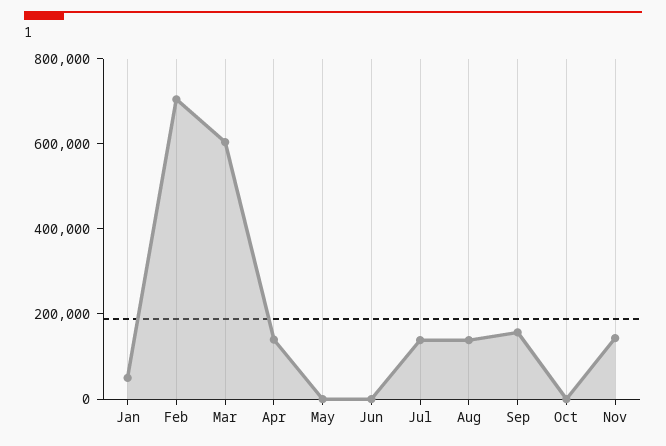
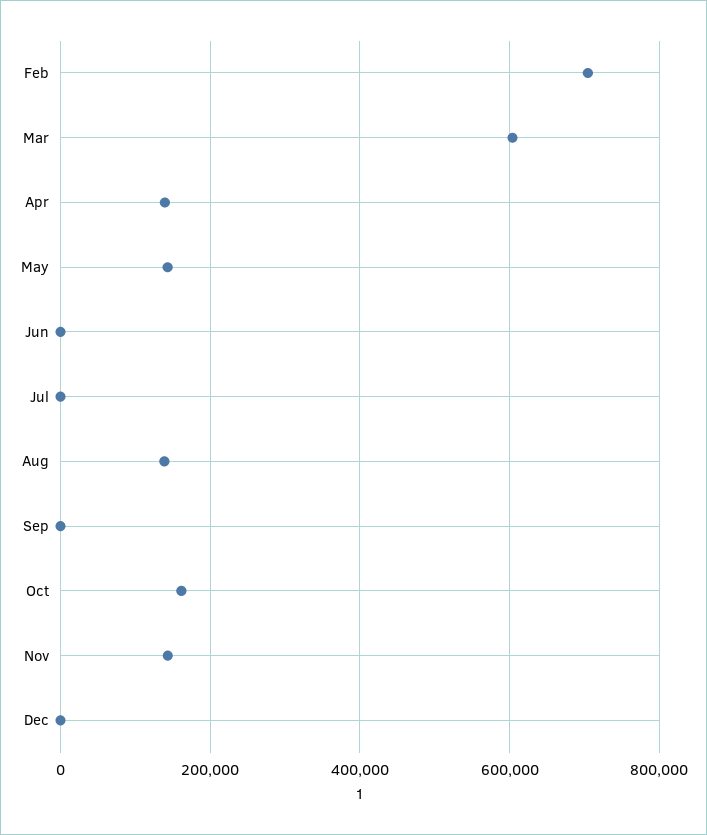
Jan: 50000 -> none
May: 0 -> 140000
Jul: 150000 -> 0
Sep: 150000 -> 0
Oct: 0 -> 160000
Dec: none -> 0

